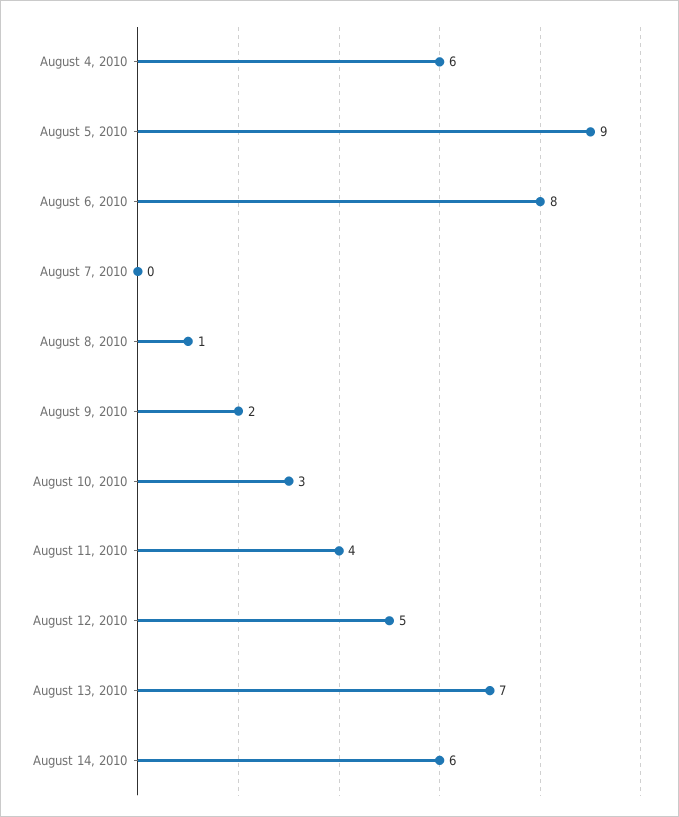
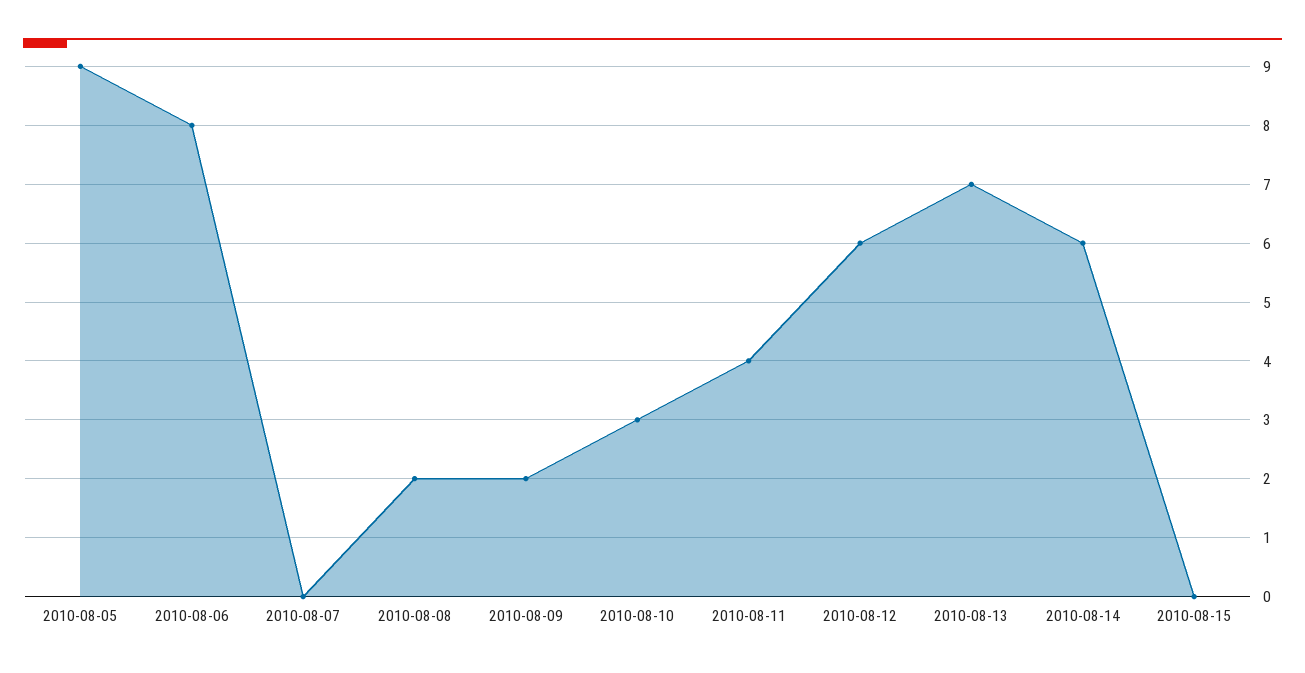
August 4, 2010: 6 -> none
August 8, 2010: 1 -> 2
August 12, 2010: 5 -> 6
2010-08-15: none -> 0

